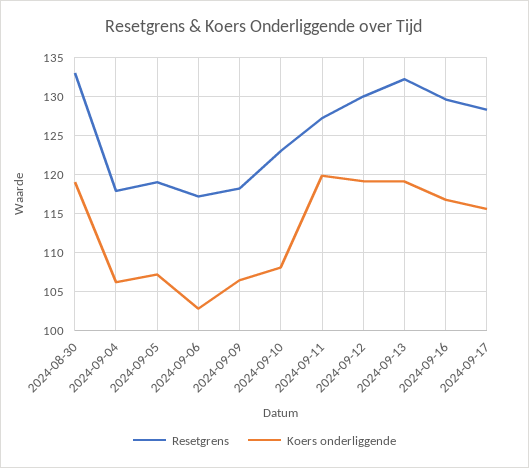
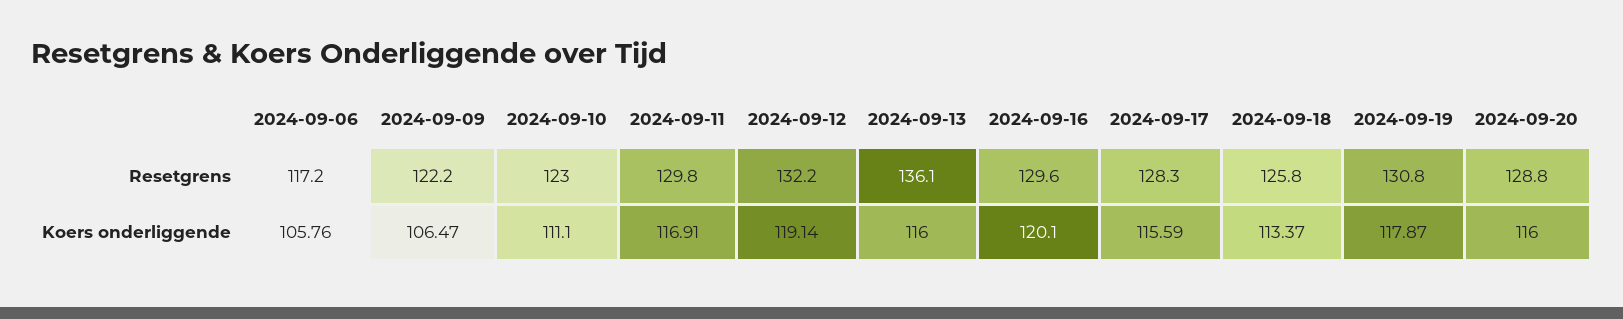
Resetgrens, 2024-08-30: 133 -> none
Koers onderliggende, 2024-08-30: 119 -> none
Resetgrens, 2024-09-04: 118 -> none
Koers onderliggende, 2024-09-04: 106 -> none
Resetgrens, 2024-09-05: 119 -> none
Koers onderliggende, 2024-09-05: 107 -> none
Koers onderliggende, 2024-09-06: 103 -> 105.76
Resetgrens, 2024-09-09: 118 -> 122.2
Koers onderliggende, 2024-09-10: 108 -> 111.1
Resetgrens, 2024-09-11: 127 -> 129.8
Koers onderliggende, 2024-09-11: 120 -> 116.91
Resetgrens, 2024-09-12: 130 -> 132.2
Resetgrens, 2024-09-13: 132 -> 136.1
Koers onderliggende, 2024-09-13: 119 -> 116
Koers onderliggende, 2024-09-16: 117 -> 120.1
Resetgrens, 2024-09-18: none -> 125.8
Resetgrens, 2024-09-19: none -> 130.8
Resetgrens, 2024-09-20: none -> 128.8
Koers onderliggende, 2024-09-18: none -> 113.37
Koers onderliggende, 2024-09-19: none -> 117.87
Koers onderliggende, 2024-09-20: none -> 116

